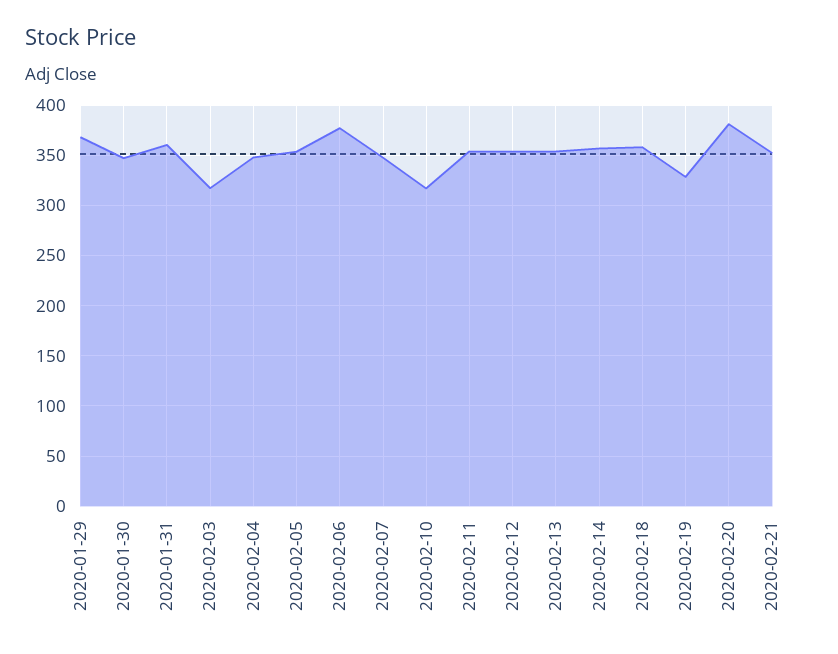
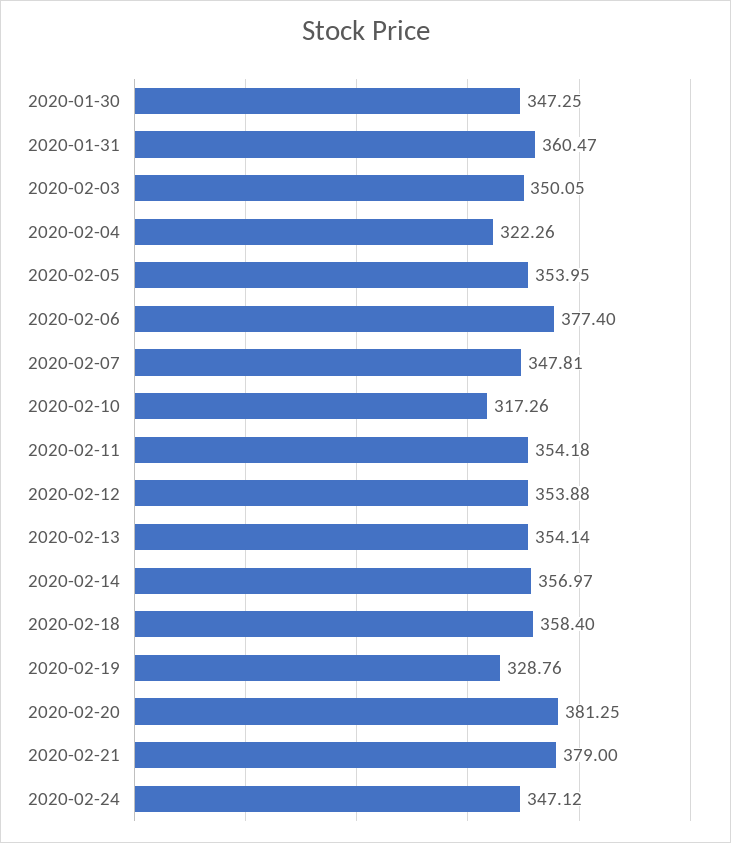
2020-01-29: 370 -> none
2020-02-03: 320 -> 350.05
2020-02-04: 350 -> 322.26
2020-02-21: 350 -> 379
2020-02-24: none -> 347.12

